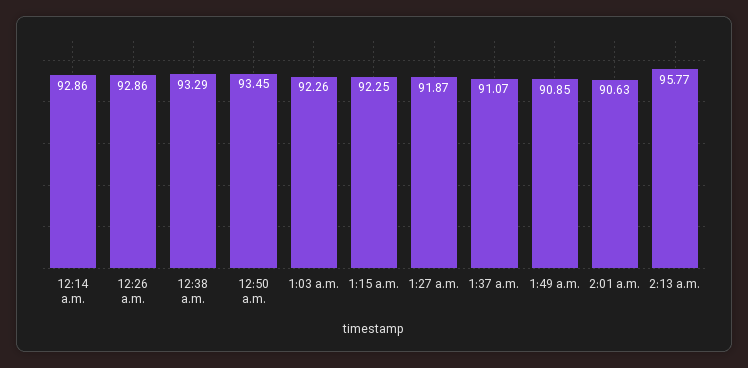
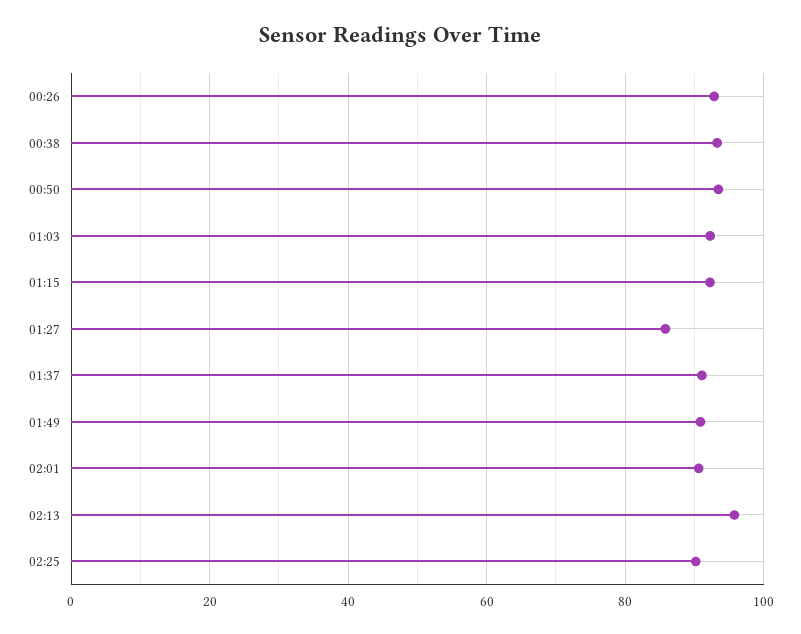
12:14 a.m.: 92.86 -> none
1:27 a.m.: 91.87 -> 86
02:25: none -> 90

